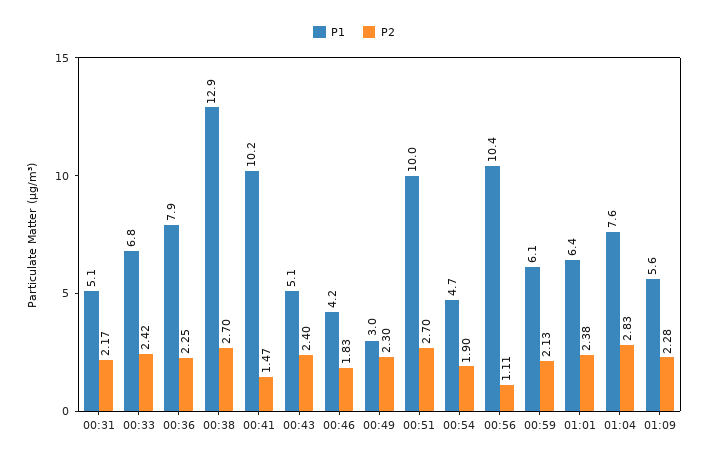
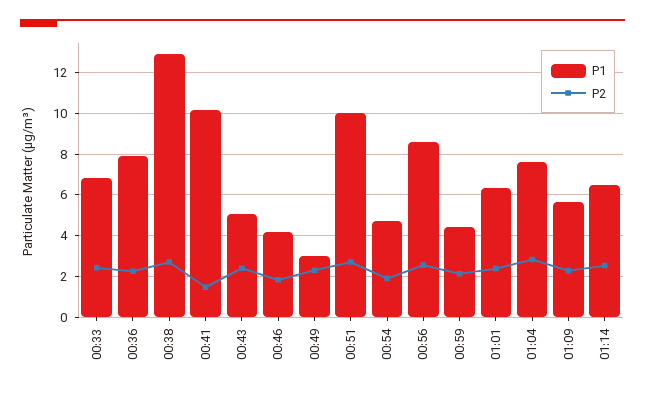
P1, 00:31: 5.1 -> none
P2, 00:31: 2.17 -> none
P1, 00:56: 10.4 -> 8.5
P2, 00:56: 1.11 -> 2.5
P1, 00:59: 6.1 -> 4.5
P1, 01:14: none -> 6.5
P2, 01:14: none -> 2.5

